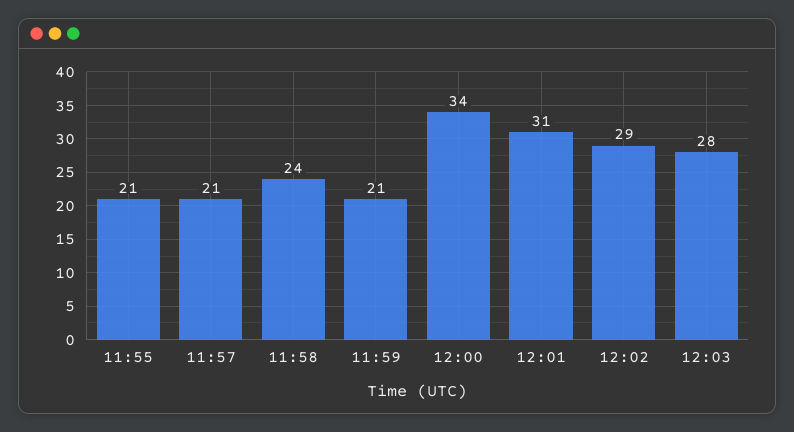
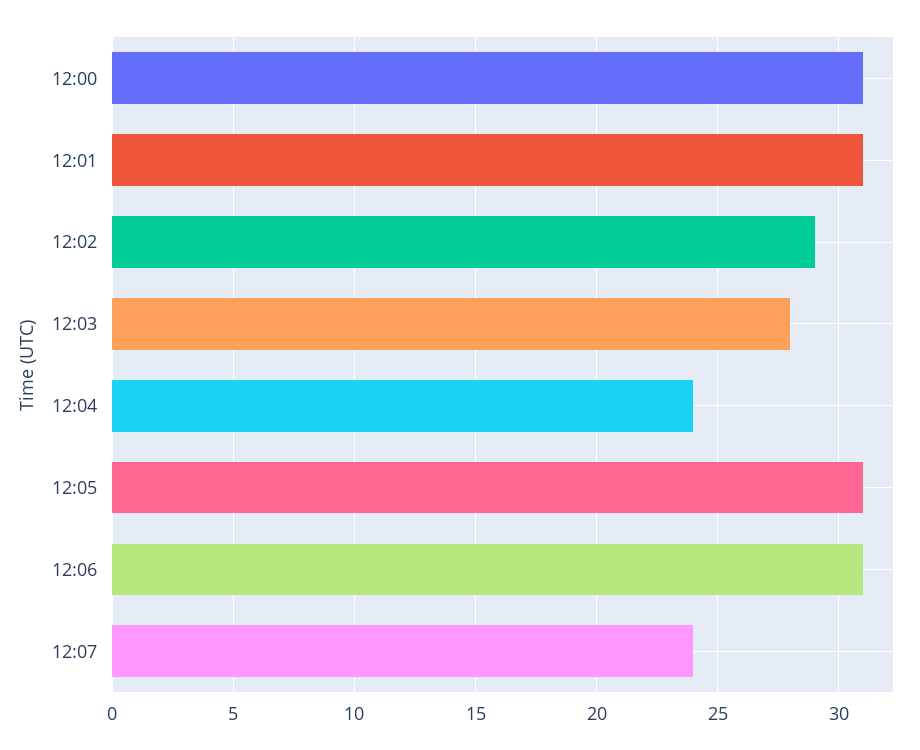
11:55: 21 -> none
11:57: 21 -> none
11:58: 24 -> none
11:59: 21 -> none
12:00: 34 -> 31
12:04: none -> 24
12:05: none -> 31
12:06: none -> 31
12:07: none -> 24

